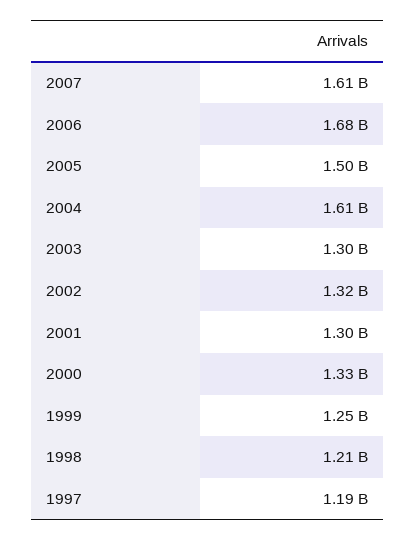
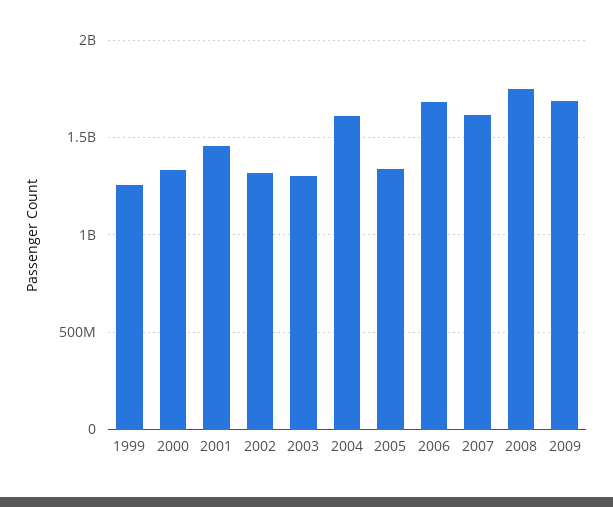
2005: 1500000000 -> 1350000000
2001: 1300000000 -> 1450000000
1998: 1210000000 -> none
1997: 1190000000 -> none
2008: none -> 1750000000
2009: none -> 1700000000

